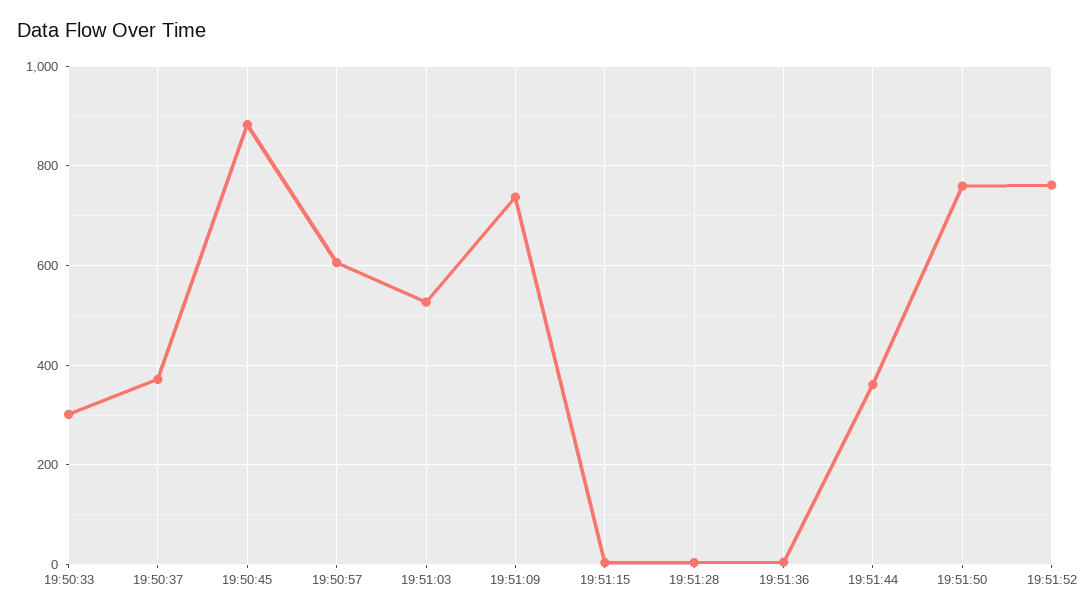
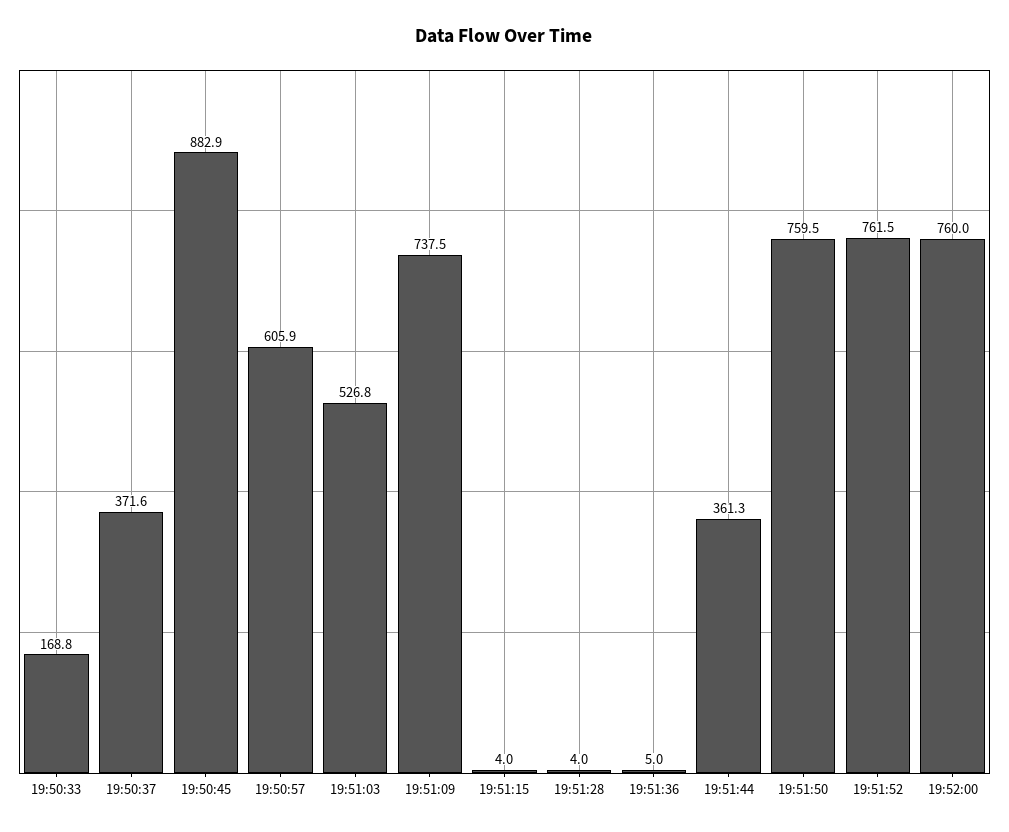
19:50:33: 300 -> 168.8
19:52:00: none -> 760

